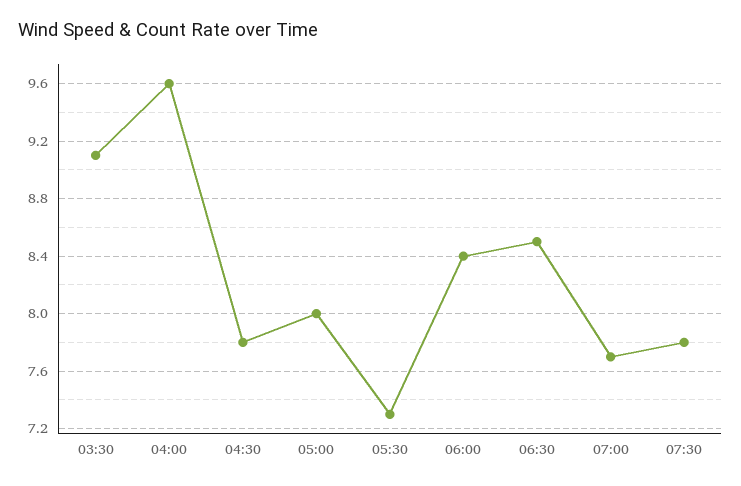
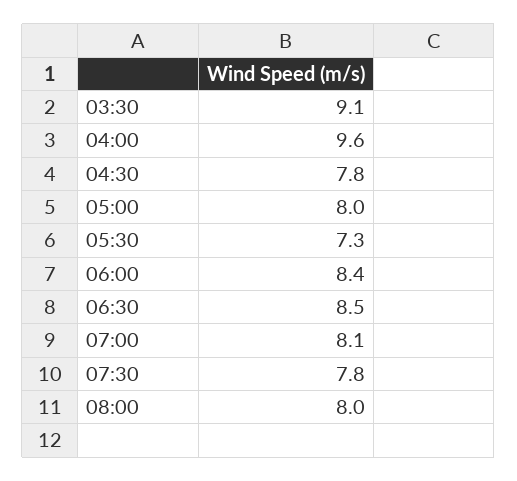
07:00: 7.7 -> 8.1
08:00: none -> 8

